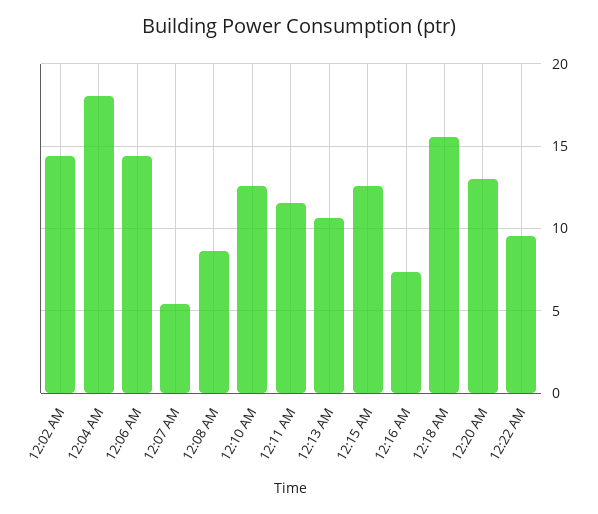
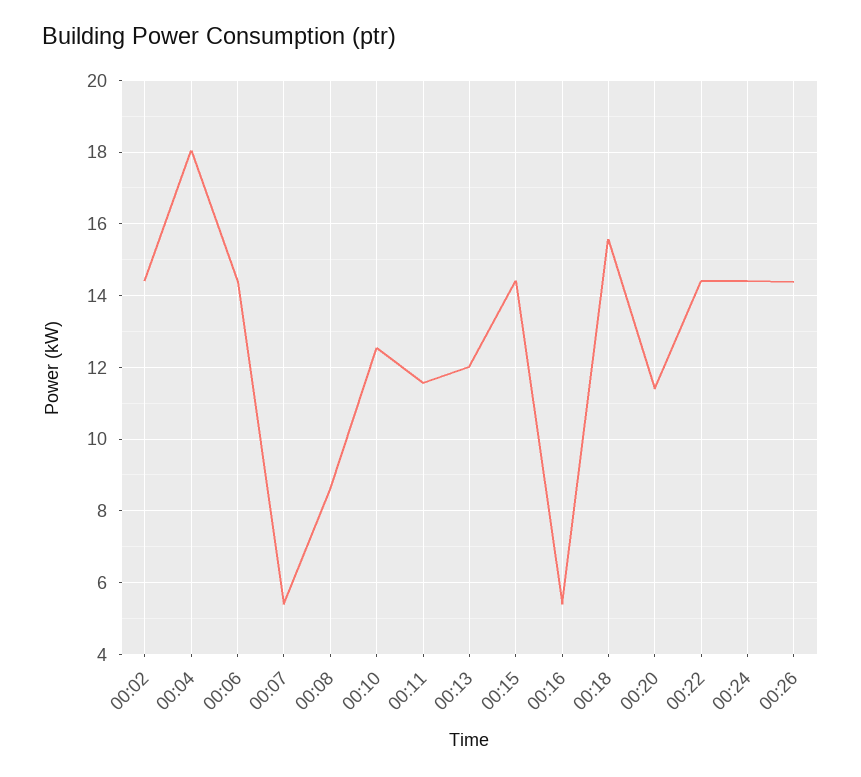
12:13 AM: 10.5 -> 12
12:15 AM: 12.5 -> 14.4
12:16 AM: 7.5 -> 5.4
12:20 AM: 13 -> 11.4
12:22 AM: 9.5 -> 14.4
00:24: none -> 14.4
00:26: none -> 14.4

